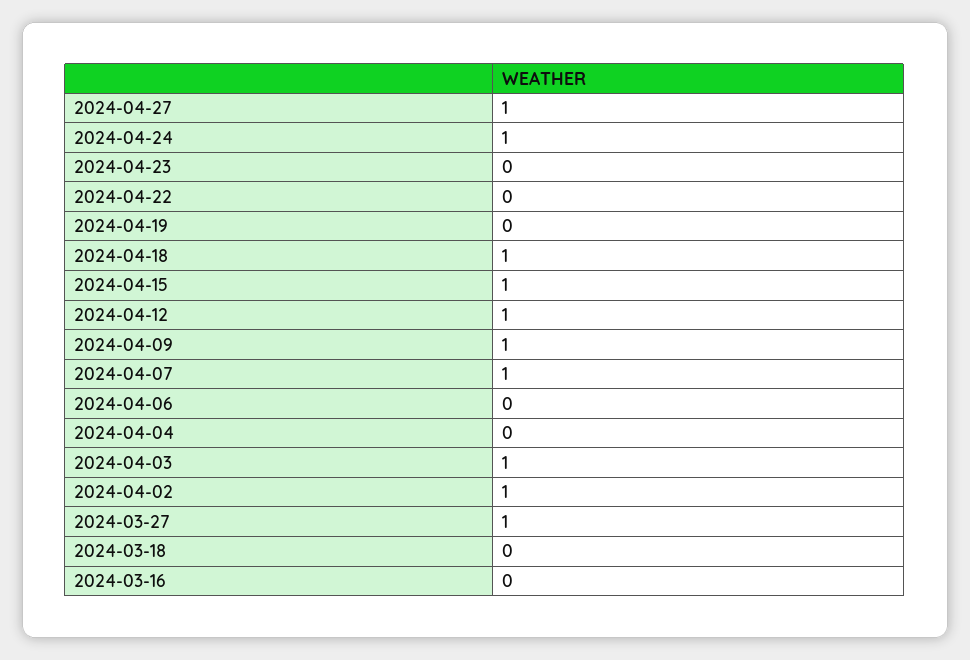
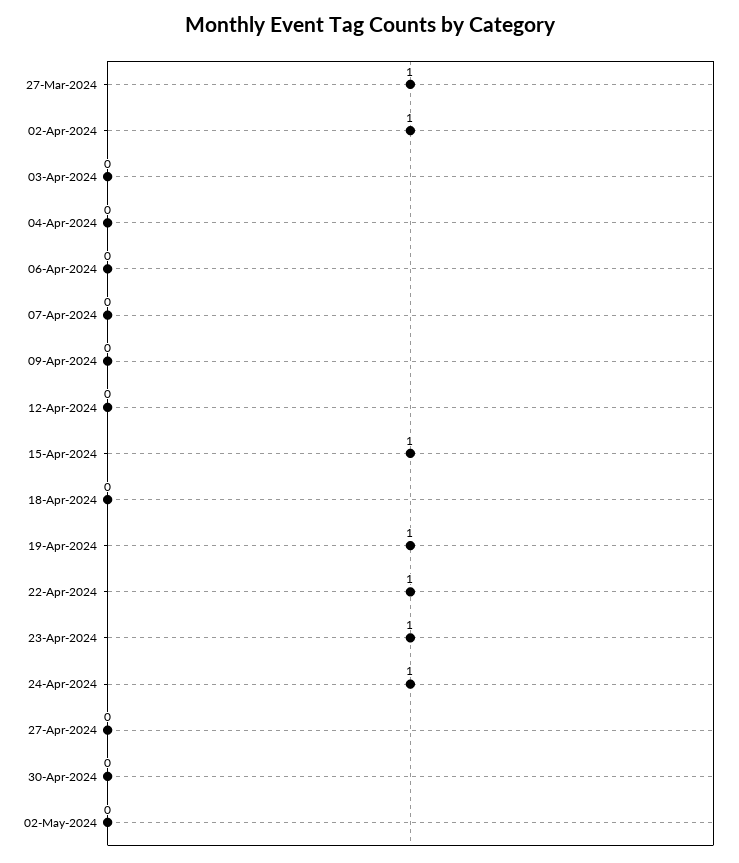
2024-04-27: 1 -> 0
2024-04-23: 0 -> 1
2024-04-22: 0 -> 1
2024-04-19: 0 -> 1
2024-04-18: 1 -> 0
2024-04-12: 1 -> 0
2024-04-09: 1 -> 0
2024-04-07: 1 -> 0
2024-04-03: 1 -> 0
2024-03-18: 0 -> none
2024-03-16: 0 -> none
30-Apr-2024: none -> 0
02-May-2024: none -> 0

